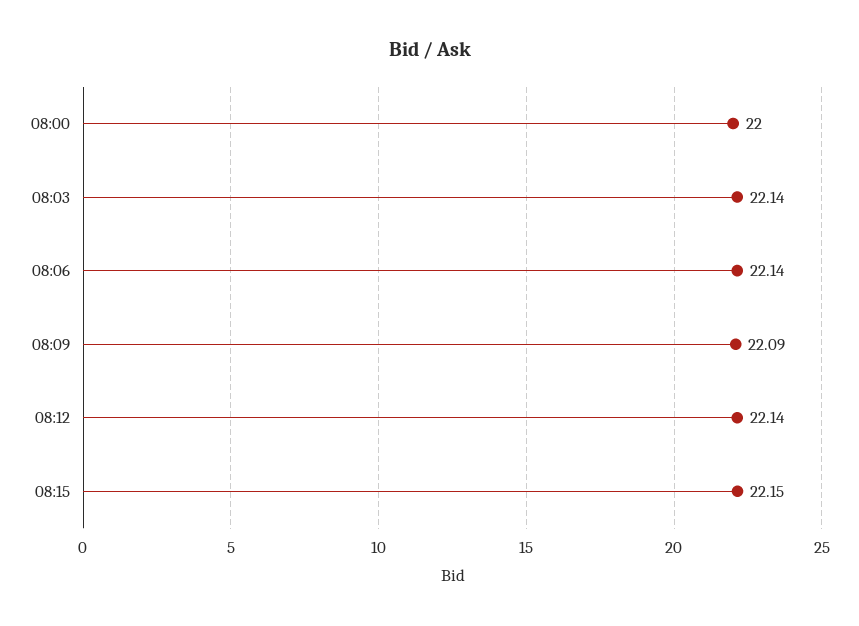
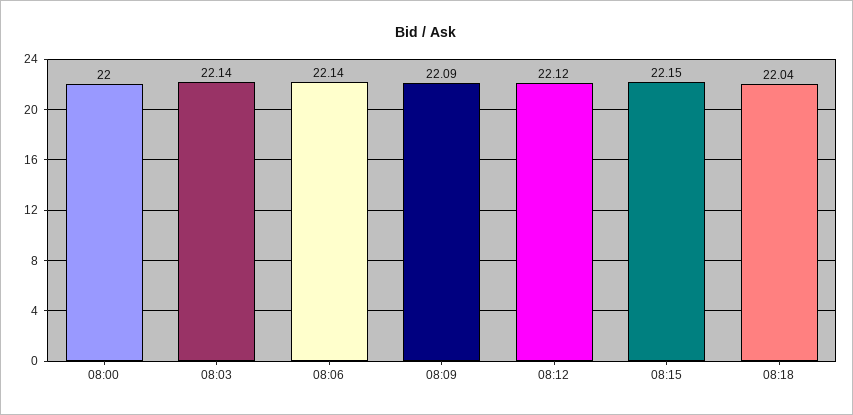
08:12: 22.14 -> 22.12
08:18: none -> 22.04

